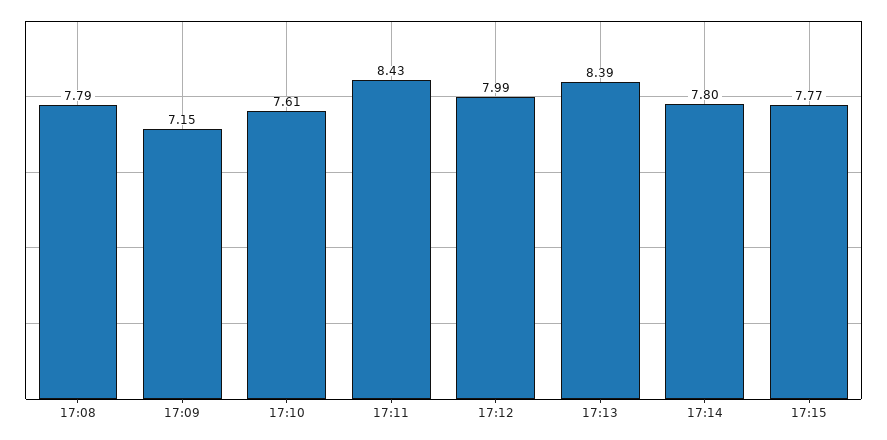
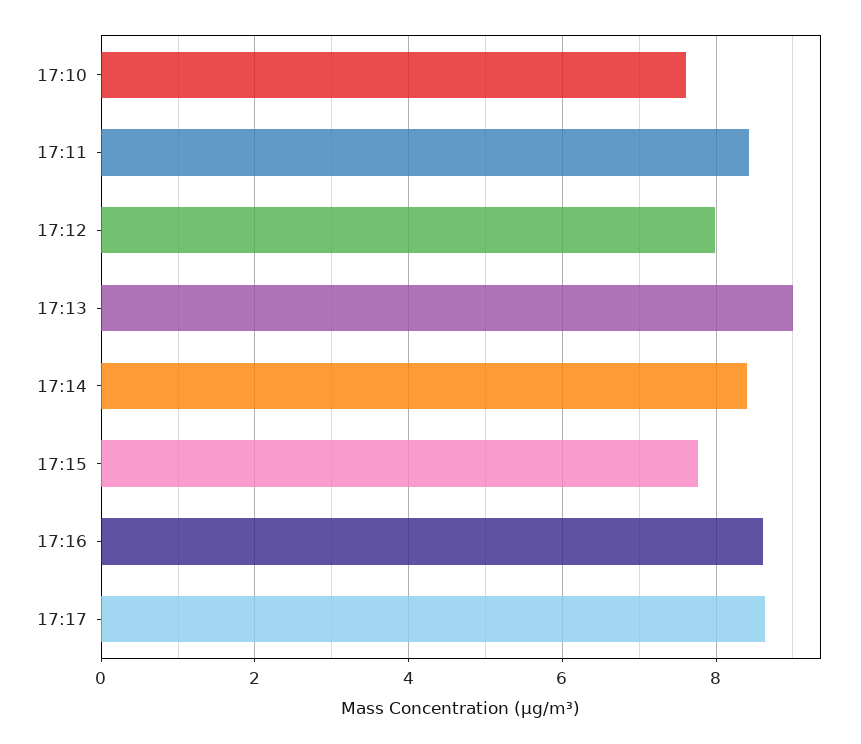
17:08: 7.79 -> none
17:09: 7.15 -> none
17:13: 8.39 -> 9
17:14: 7.8 -> 8.4
17:16: none -> 8.6
17:17: none -> 8.6

